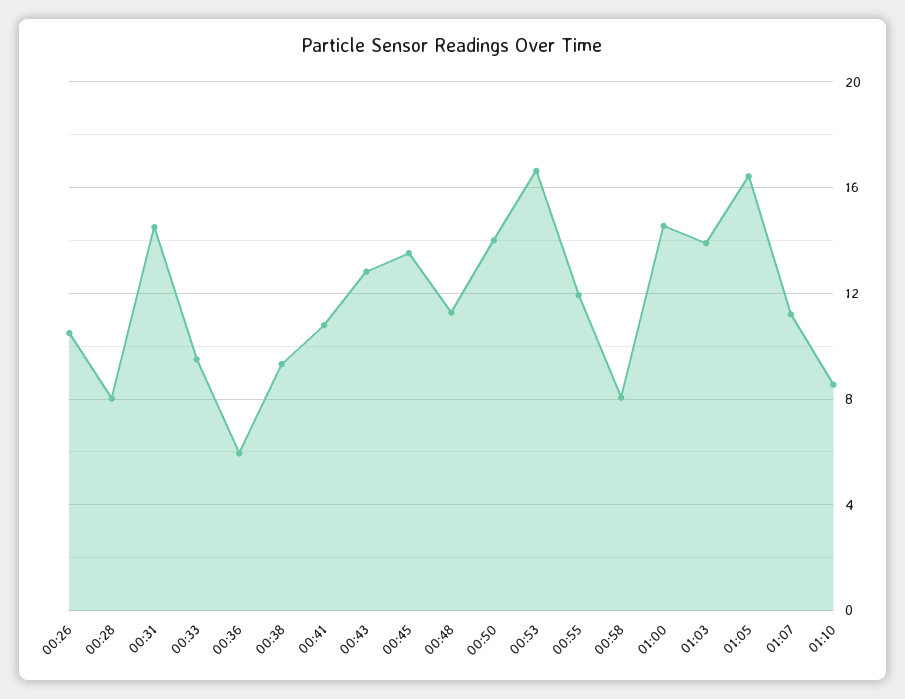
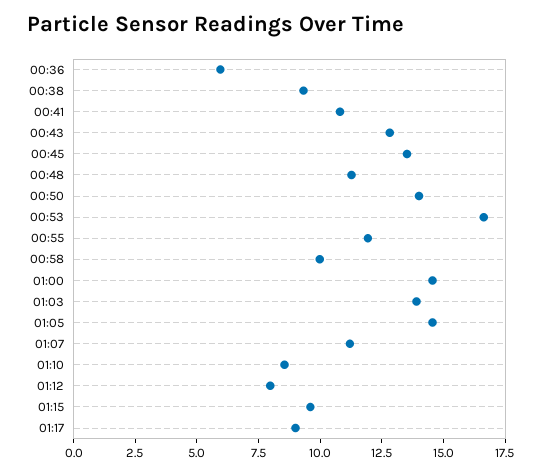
00:26: 10.5 -> none
00:28: 8 -> none
00:31: 14.5 -> none
00:33: 9.5 -> none
00:58: 8 -> 10
01:05: 16.5 -> 14.5
01:12: none -> 8
01:15: none -> 9.5
01:17: none -> 9

